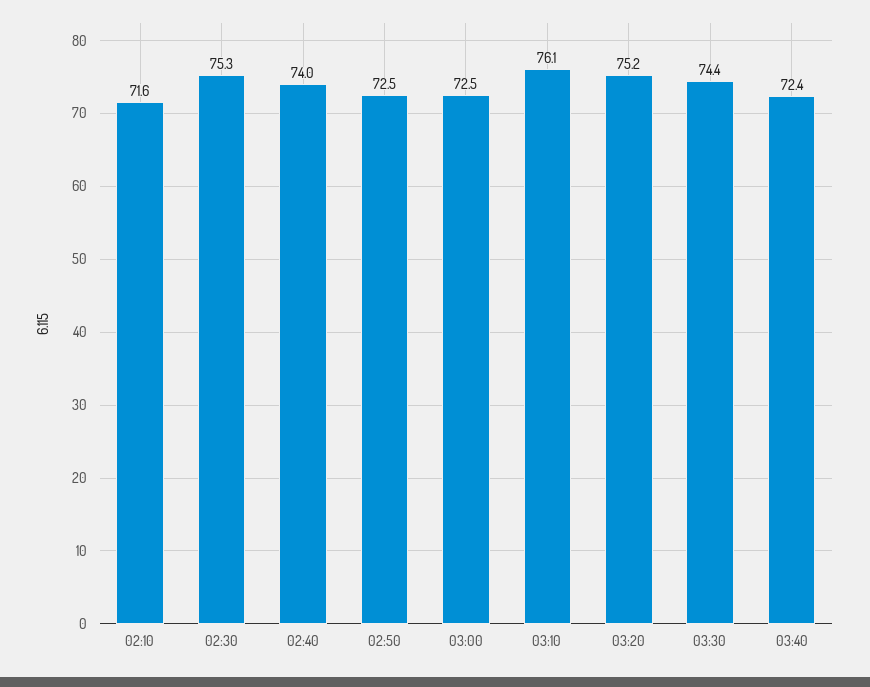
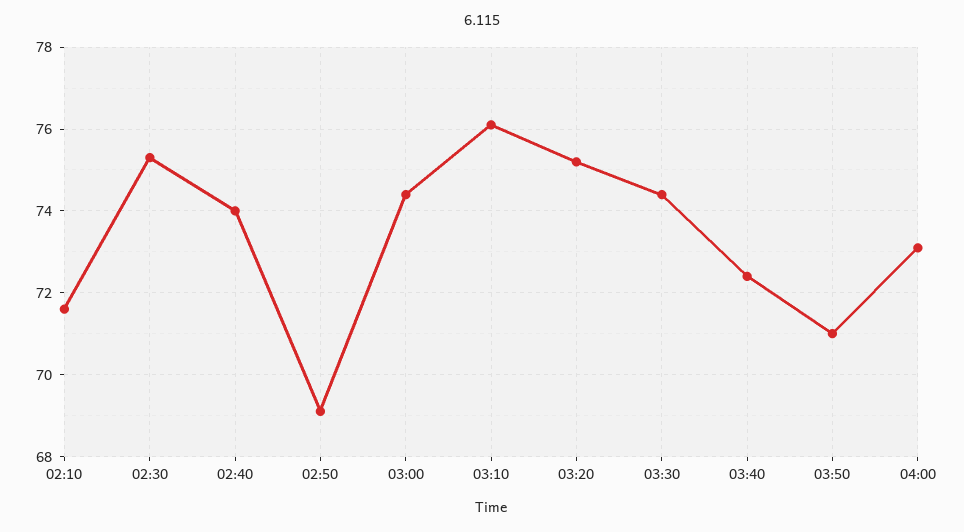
02:50: 72.5 -> 69
03:00: 72.5 -> 74.5
03:50: none -> 71
04:00: none -> 73

